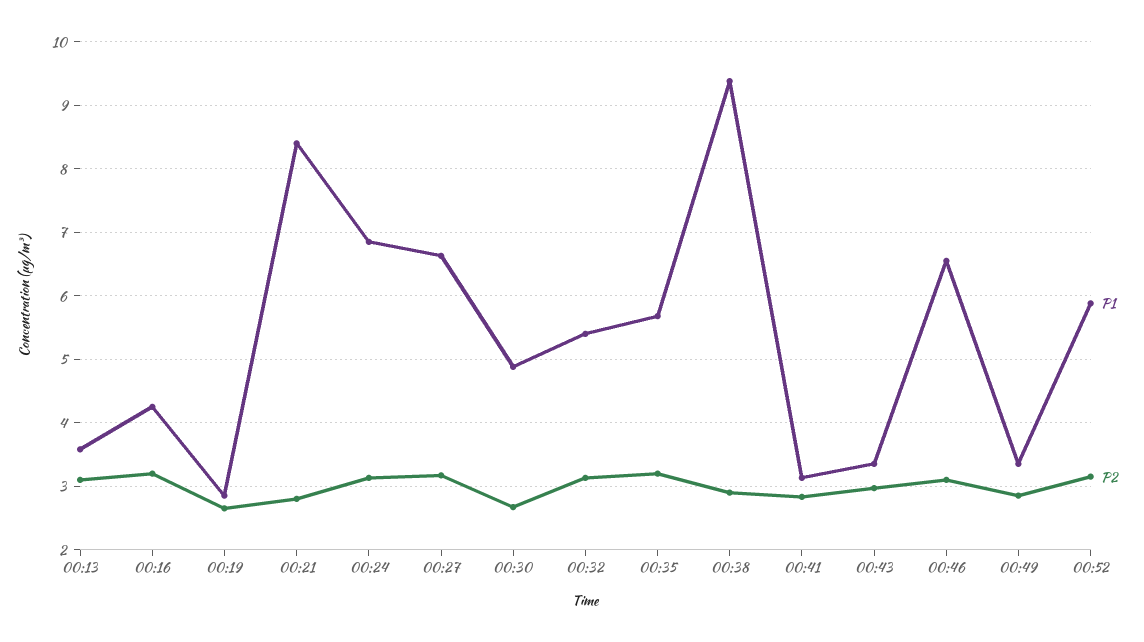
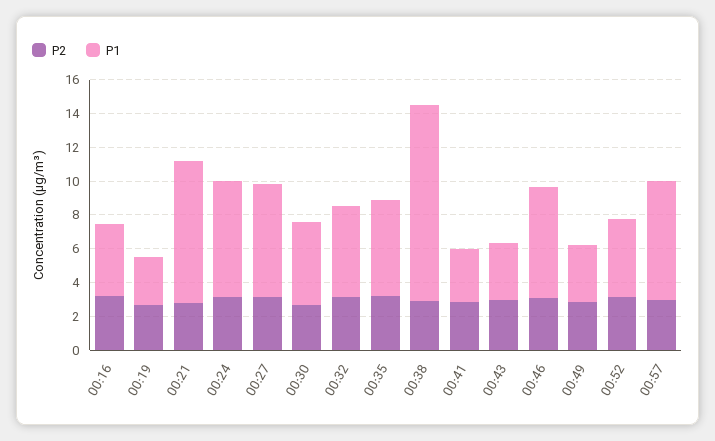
P1, 00:13: 3.6 -> none
P2, 00:13: 3.1 -> none
P1, 00:38: 9.4 -> 11.5
P1, 00:52: 5.9 -> 4.5
P2, 00:57: none -> 3
P1, 00:57: none -> 7

